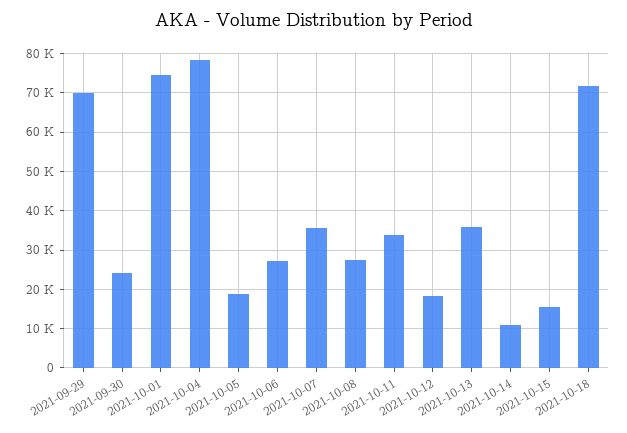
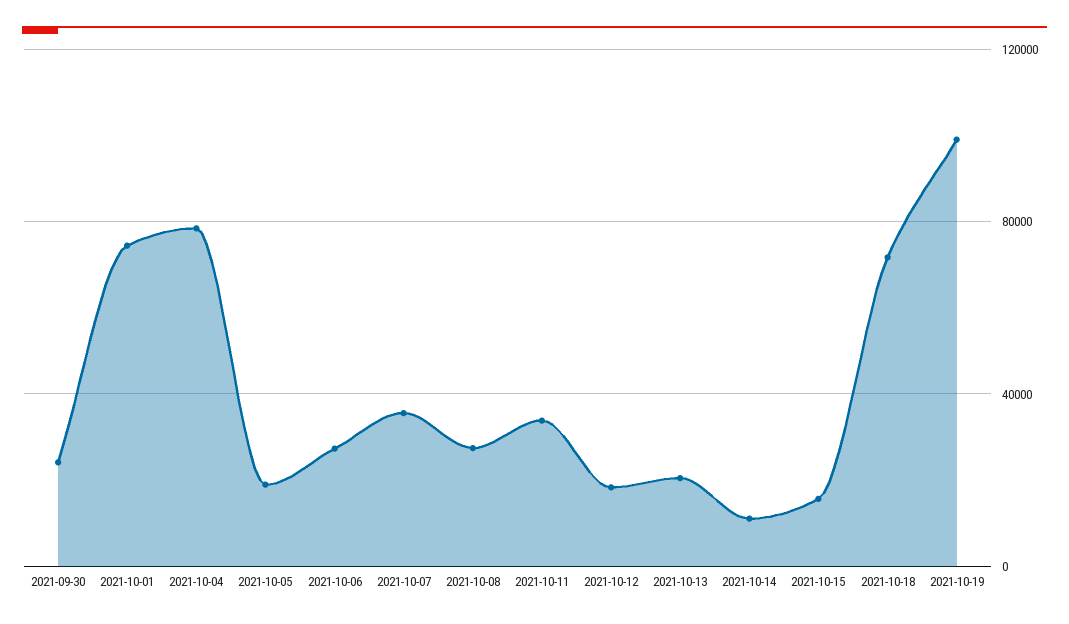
2021-09-29: 70000 -> none
2021-10-13: 36000 -> 20000
2021-10-19: none -> 100000

